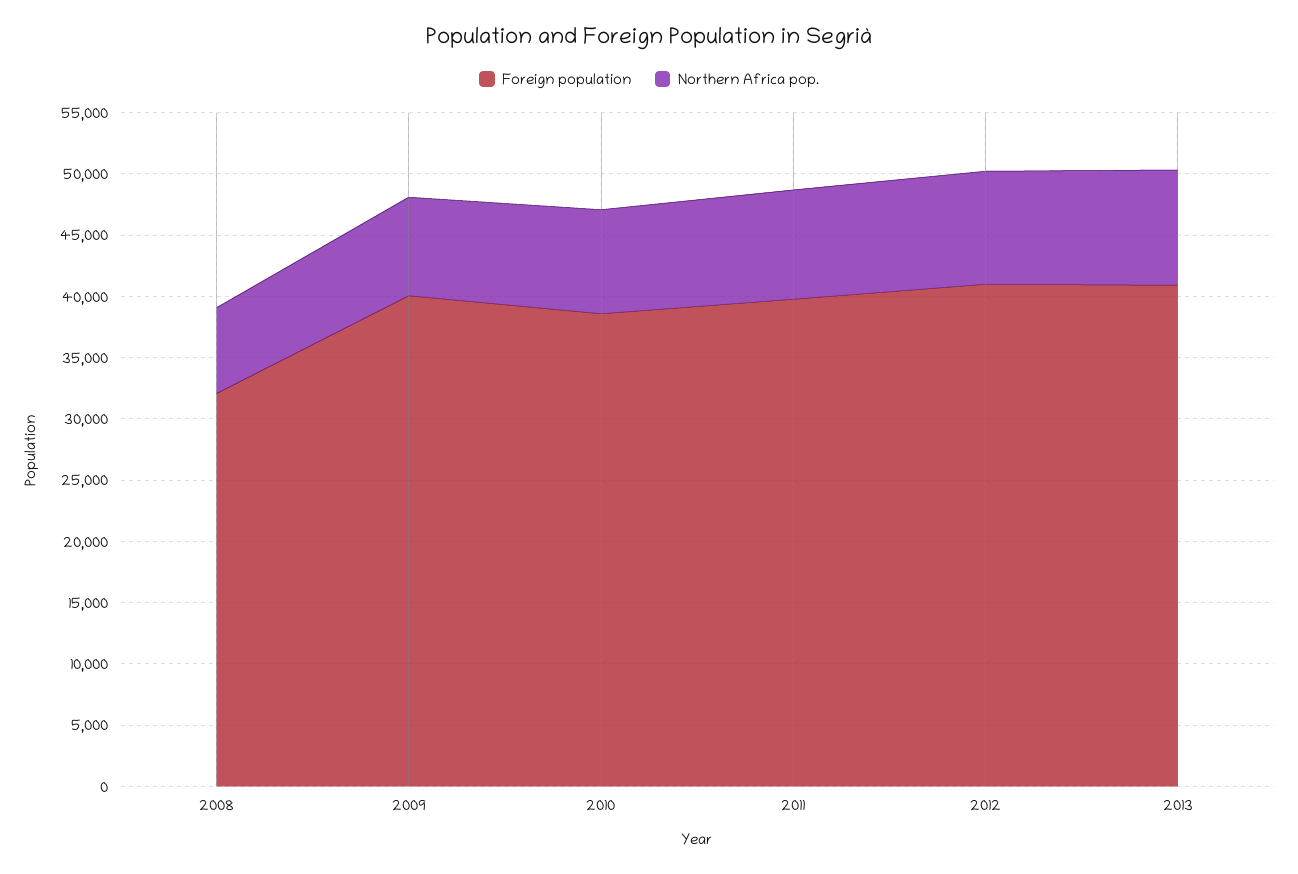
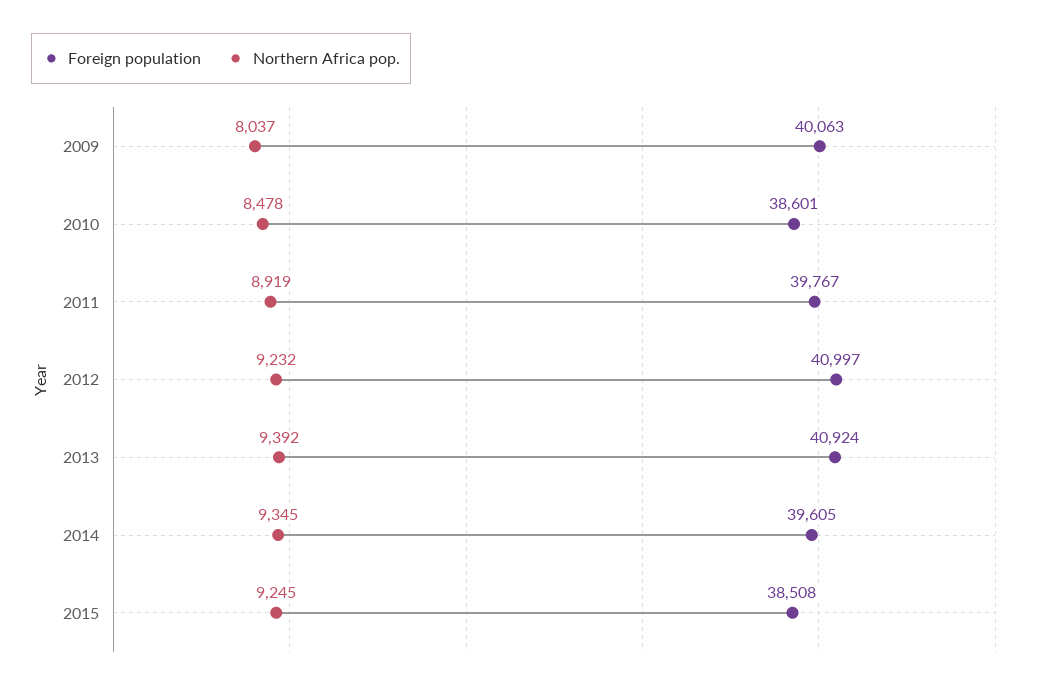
Foreign population, 2008: 32000 -> none
Northern Africa pop., 2008: 7000 -> none
Foreign population, 2014: none -> 39605
Northern Africa pop., 2014: none -> 9345
Foreign population, 2015: none -> 38508
Northern Africa pop., 2015: none -> 9245

